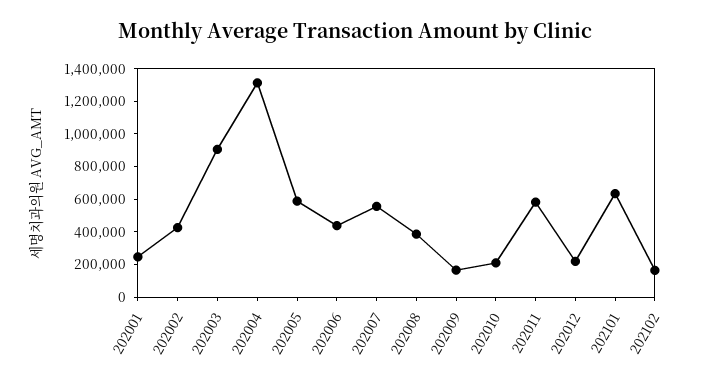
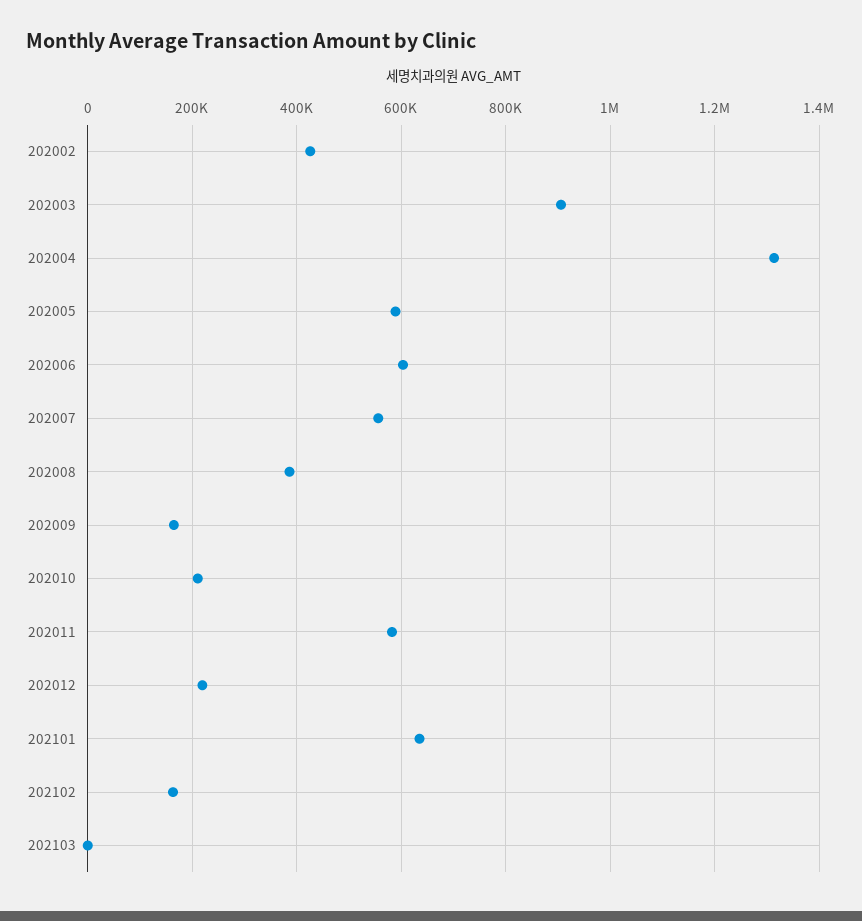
202001: 250000 -> none
202006: 450000 -> 600000
202103: none -> 0

